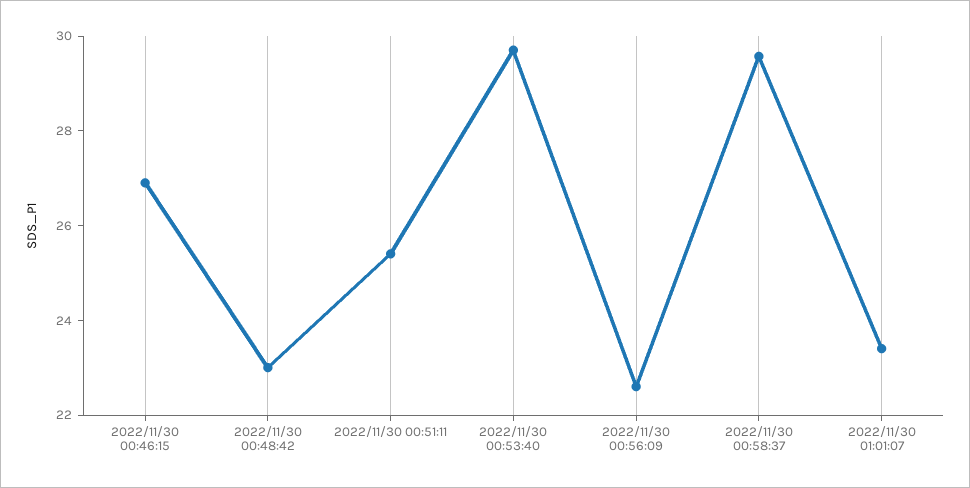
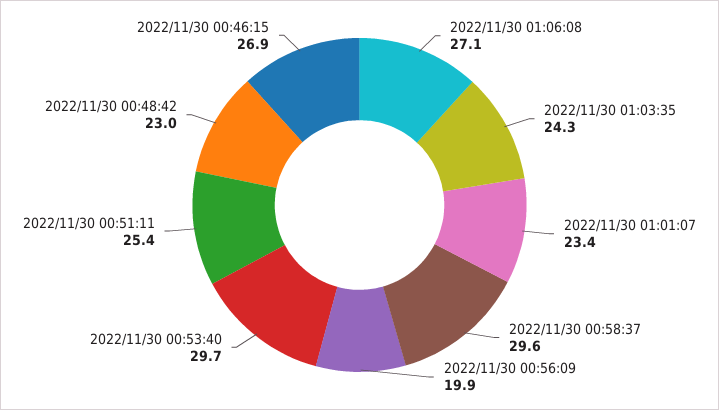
2022/11/30 00:56:09: 22.5 -> 19.9
2022/11/30 01:06:08: none -> 27.1
2022/11/30 01:03:35: none -> 24.3

